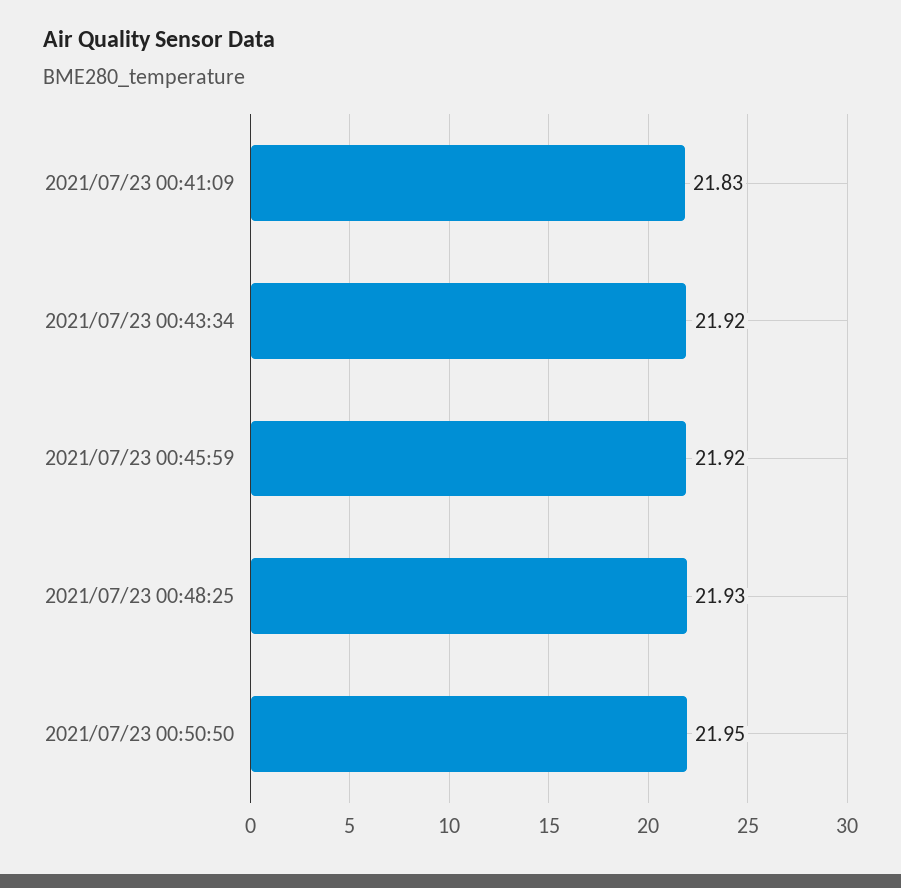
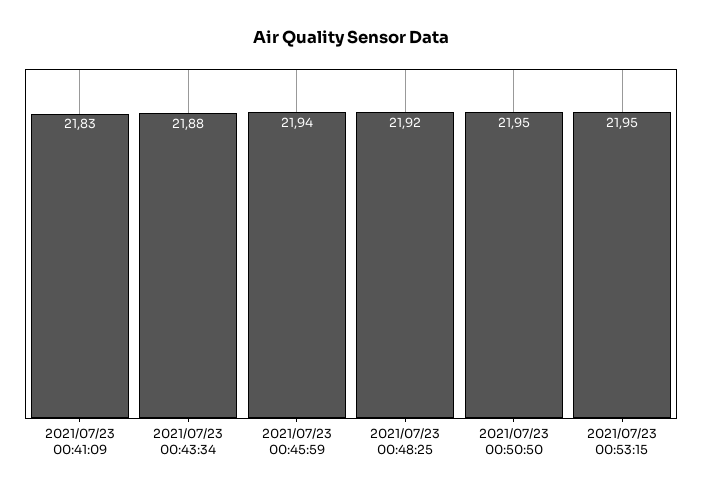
2021/07/23 00:43:34: 21.92 -> 21.88
2021/07/23 00:45:59: 21.92 -> 21.94
2021/07/23 00:48:25: 21.93 -> 21.92
2021/07/23 00:53:15: none -> 21.95

